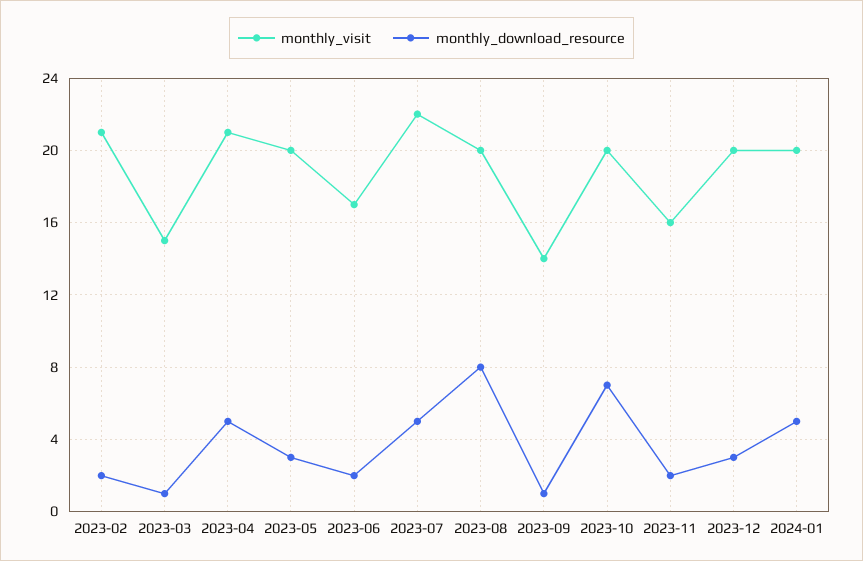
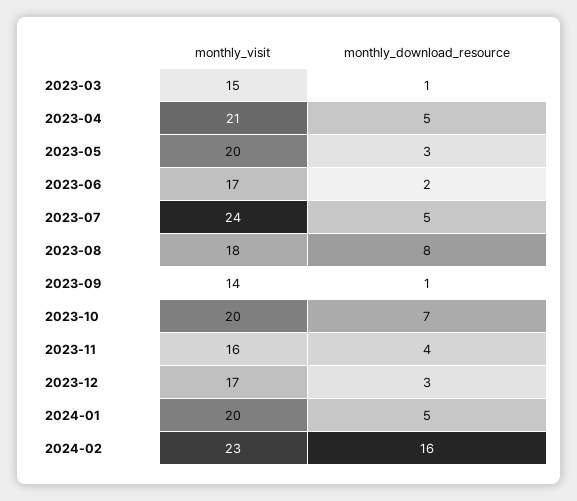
monthly_visit, 2023-02: 21 -> none
monthly_download_resource, 2023-02: 2 -> none
monthly_visit, 2023-07: 22 -> 24
monthly_visit, 2023-08: 20 -> 18
monthly_download_resource, 2023-11: 2 -> 4
monthly_visit, 2023-12: 20 -> 17
monthly_visit, 2024-02: none -> 23
monthly_download_resource, 2024-02: none -> 16

